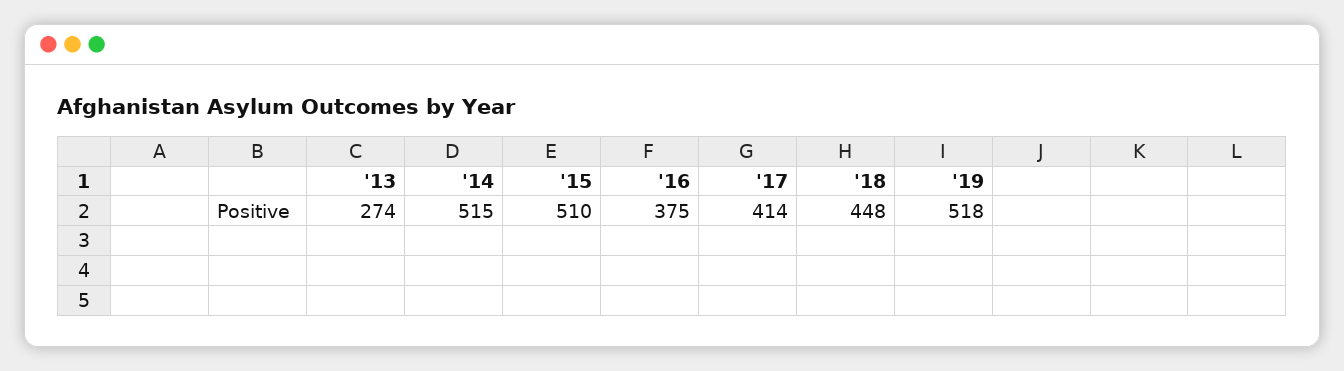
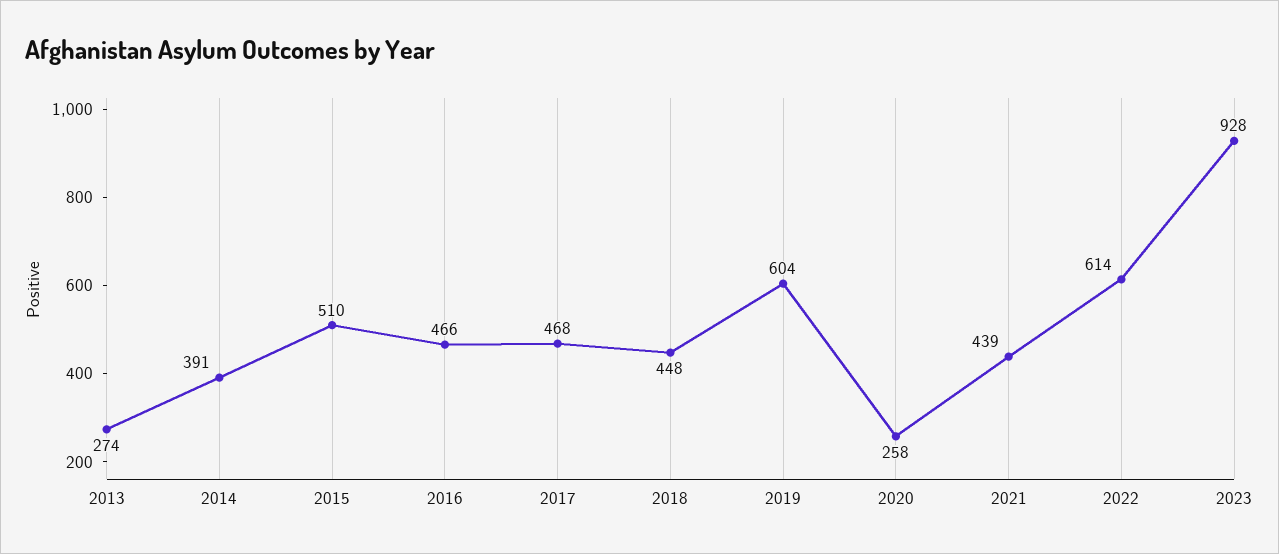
'14: 515 -> 391
'16: 375 -> 466
'17: 414 -> 468
'19: 518 -> 604
2020: none -> 258
2021: none -> 439
2022: none -> 614
2023: none -> 928

